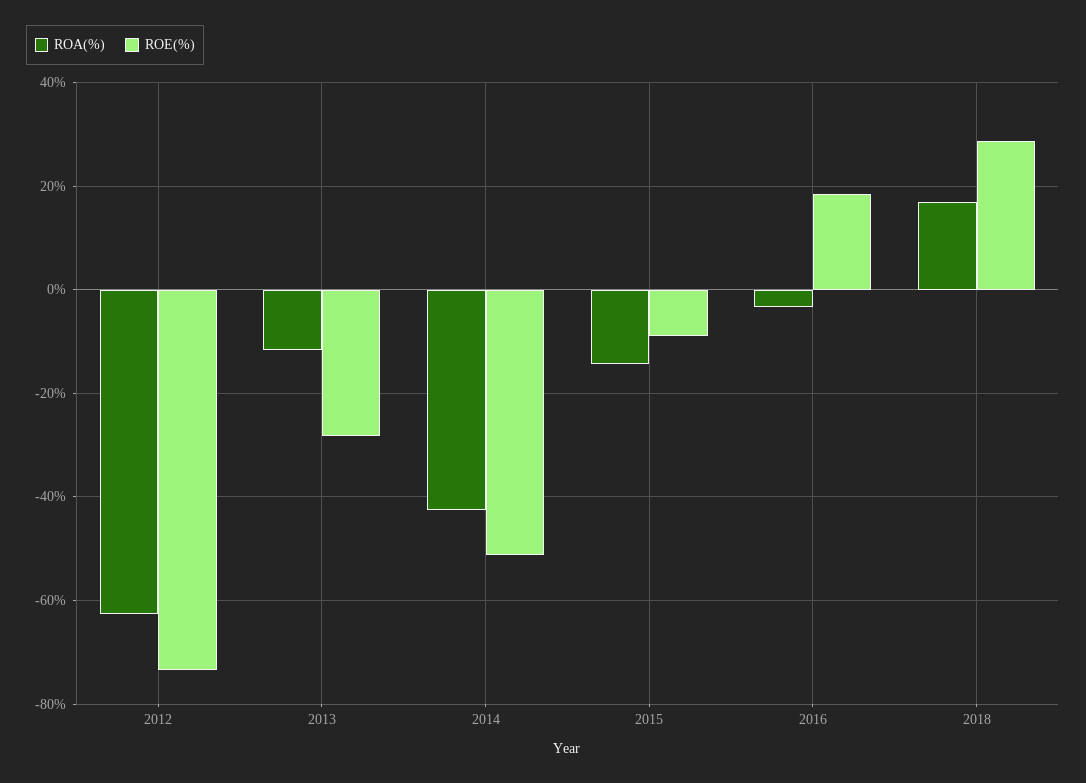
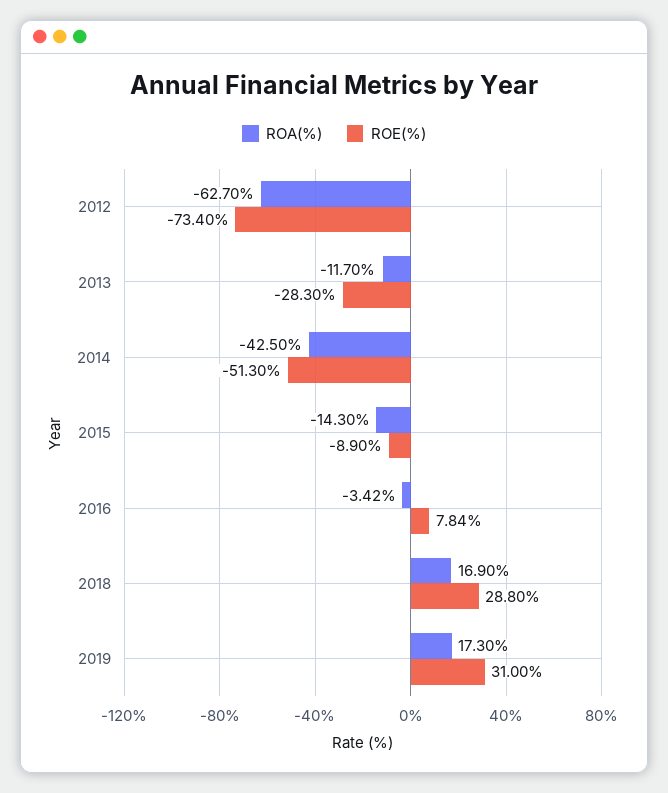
ROE(%), 2016: 18 -> 7.84
ROA(%), 2019: none -> 17.3
ROE(%), 2019: none -> 31

